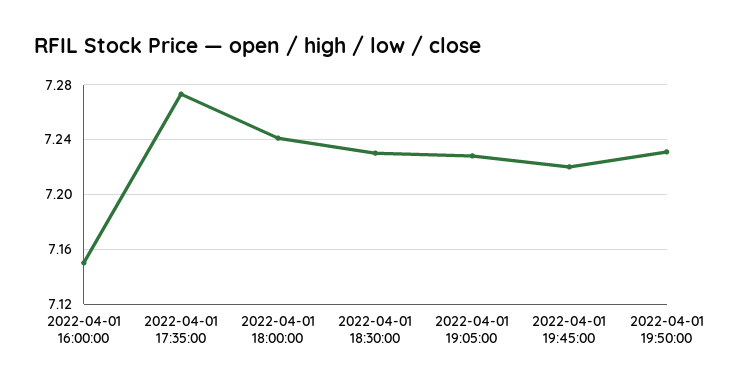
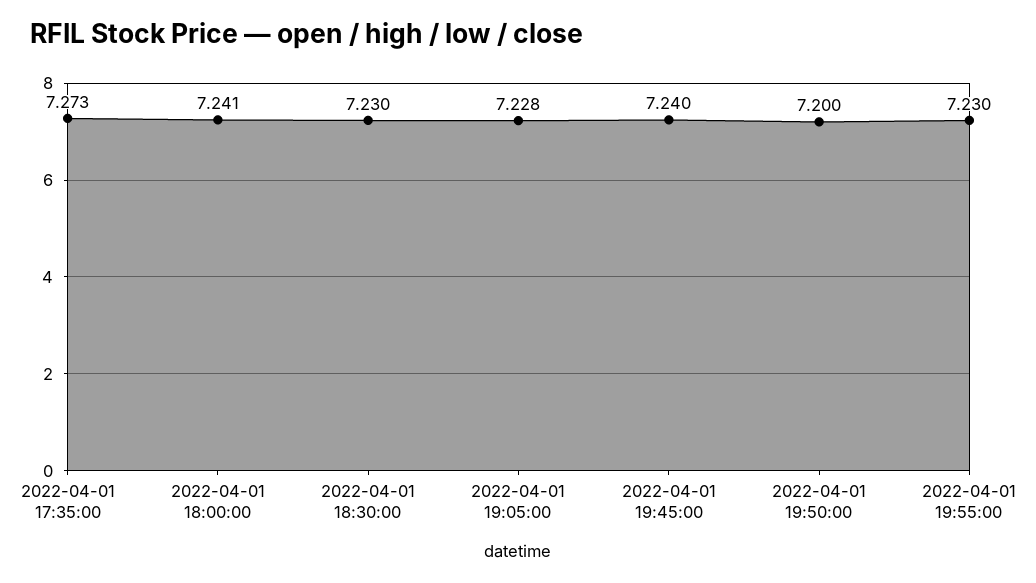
2022-04-01 16:00:00: 7.15 -> none
2022-04-01 19:45:00: 7.22 -> 7.24
2022-04-01 19:50:00: 7.23 -> 7.2
2022-04-01 19:55:00: none -> 7.23

